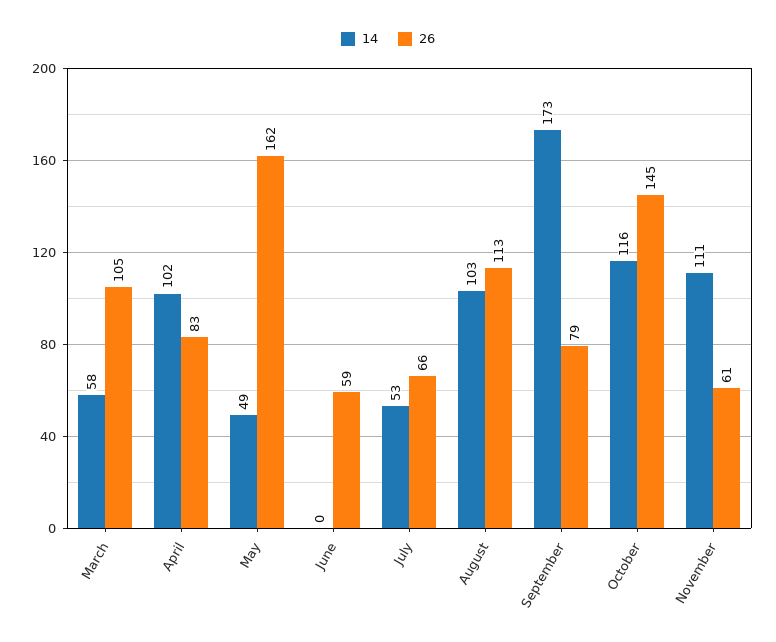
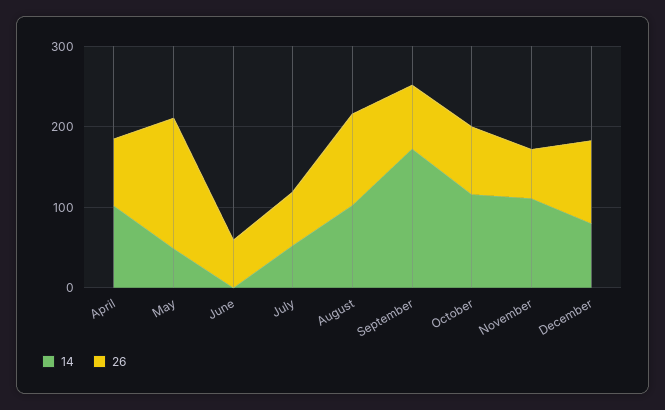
14, March: 58 -> none
26, March: 105 -> none
26, October: 145 -> 80
14, December: none -> 80
26, December: none -> 100

